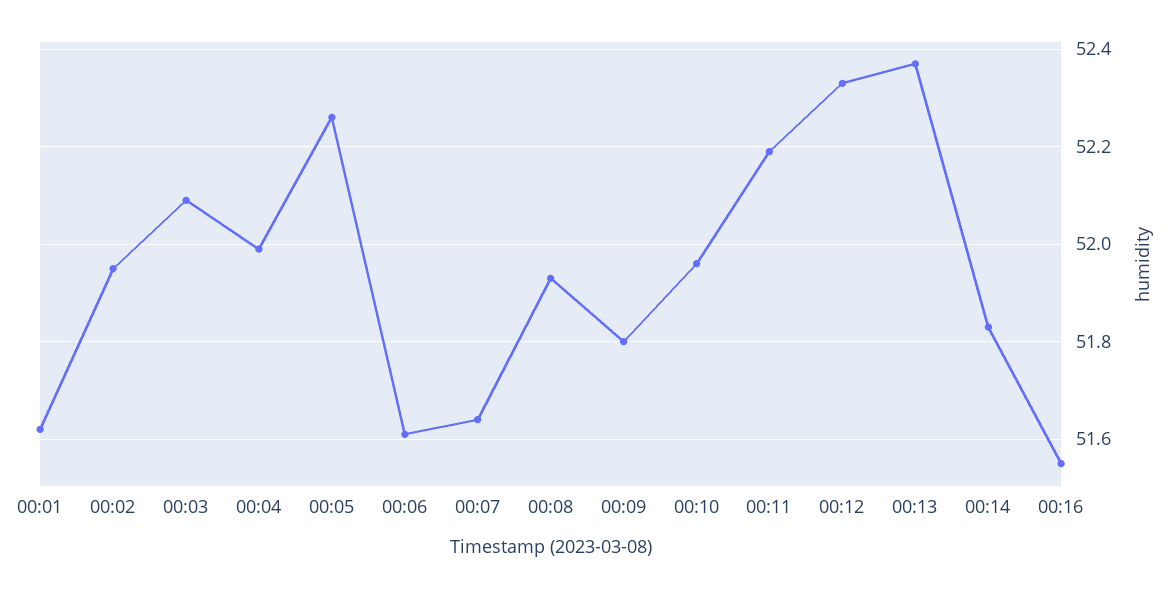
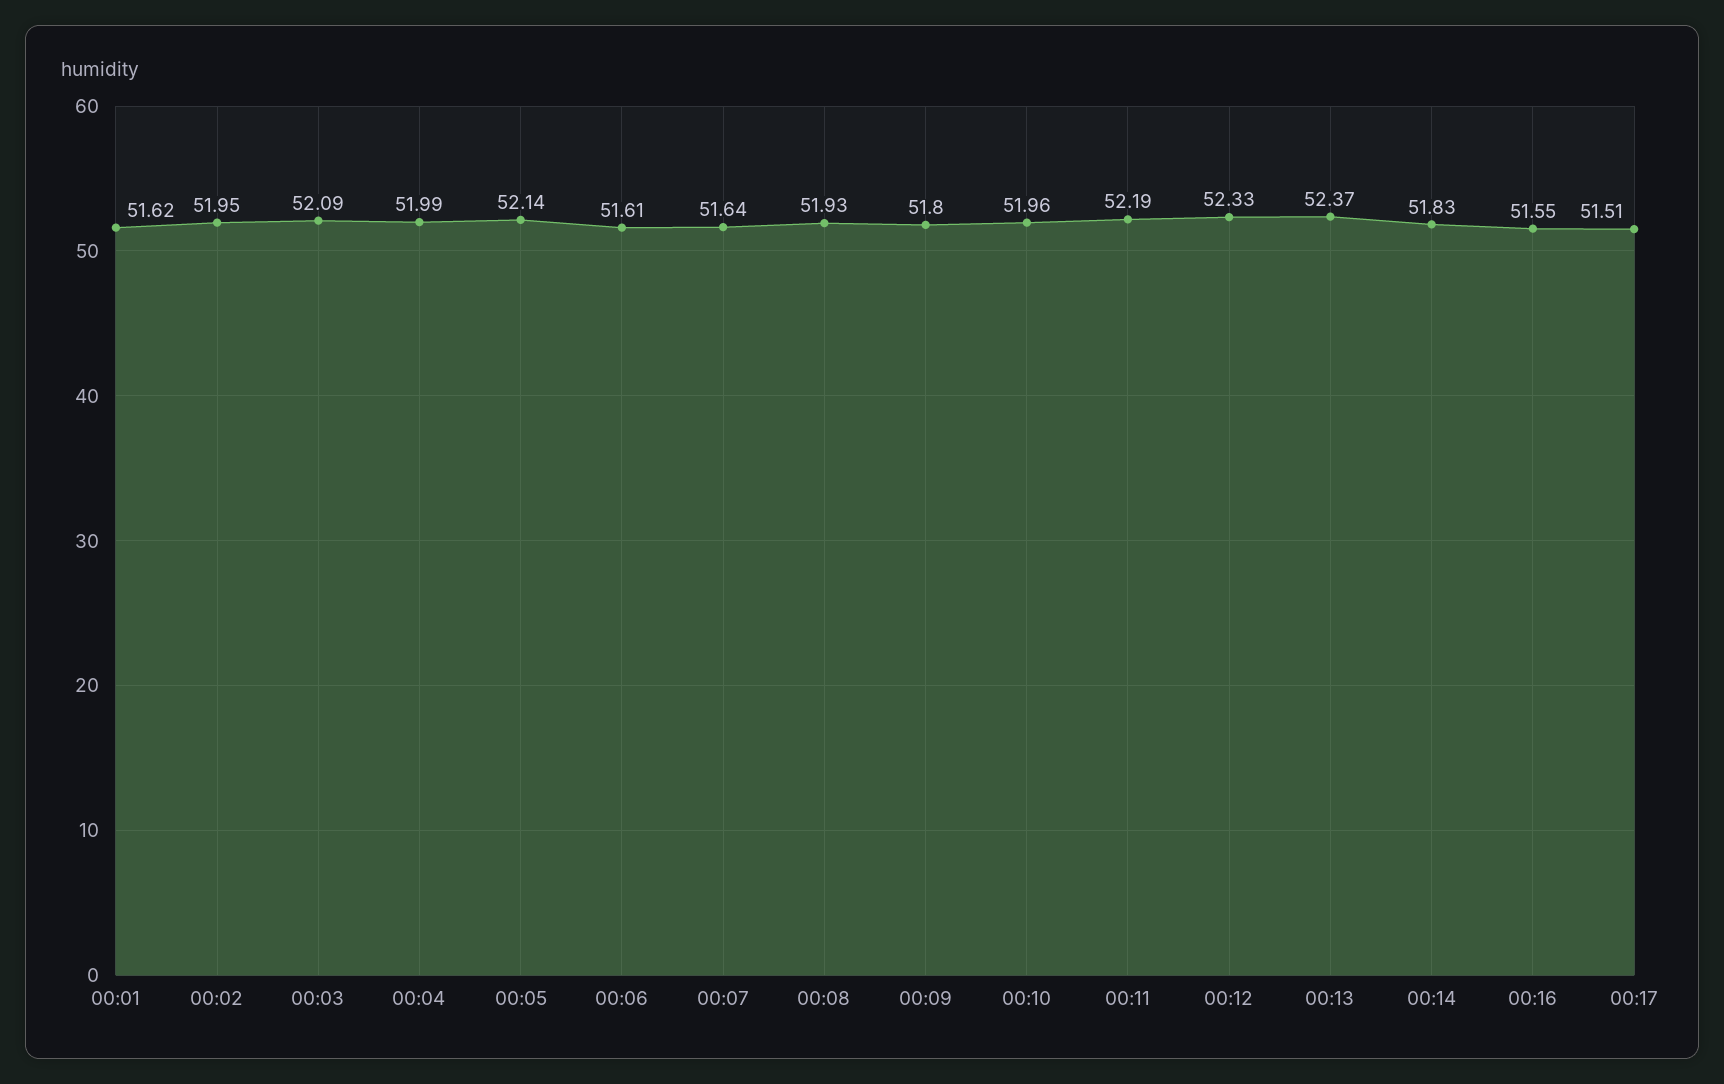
00:05: 52.25 -> 52.14
00:17: none -> 51.51

